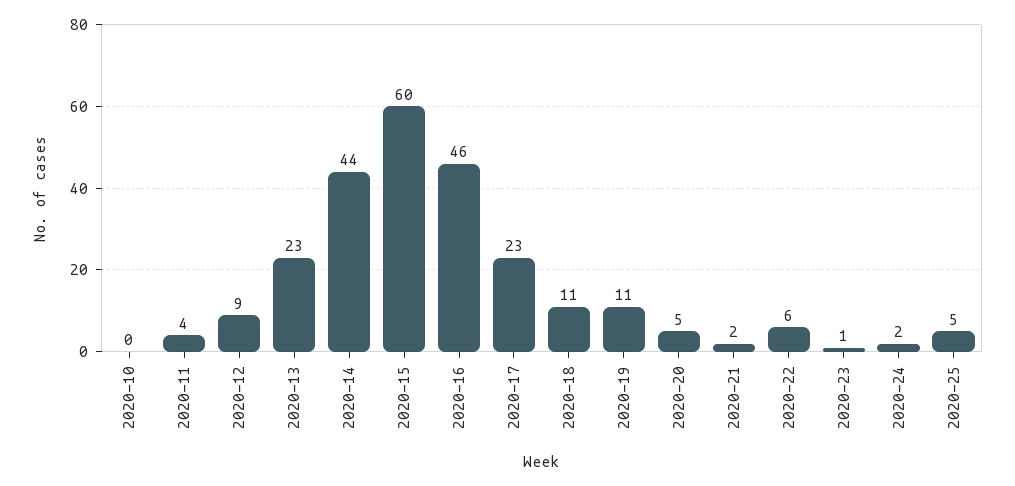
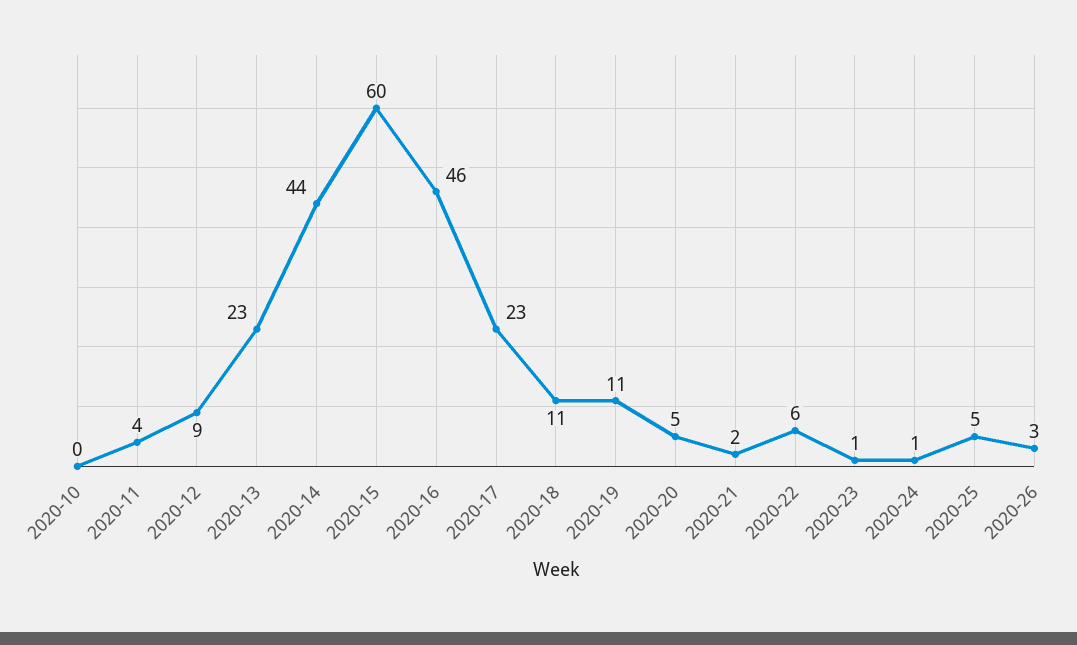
2020-24: 2 -> 1
2020-26: none -> 3

